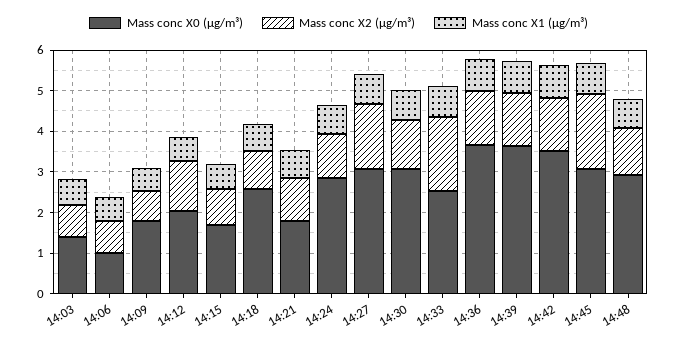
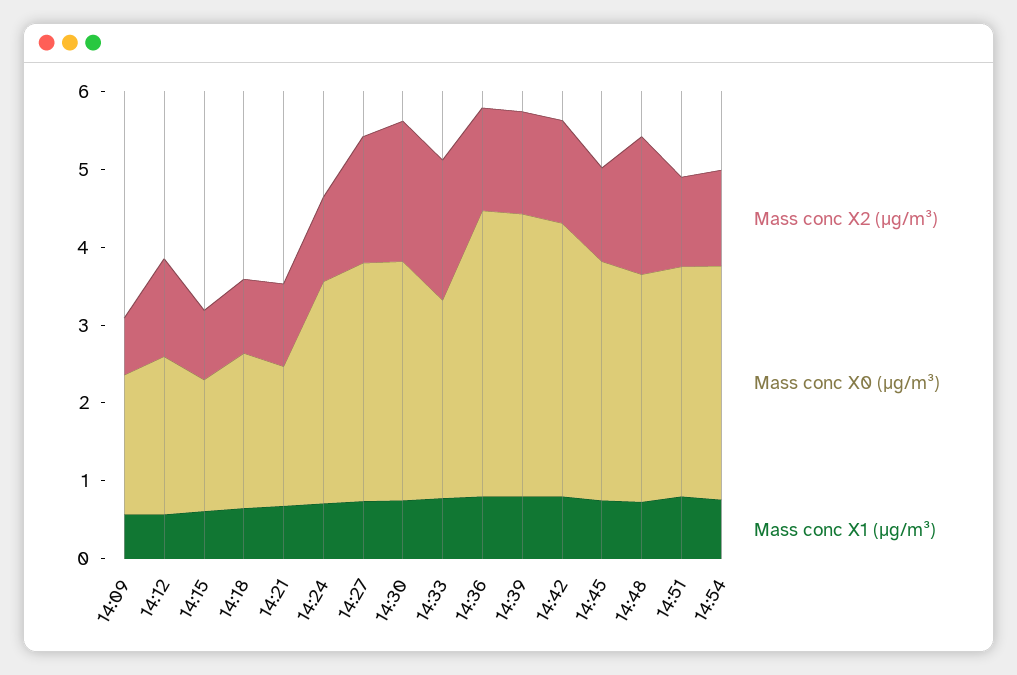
Mass conc X0 (μg/m³), 14:03: 1.4 -> none
Mass conc X2 (μg/m³), 14:03: 0.8 -> none
Mass conc X1 (μg/m³), 14:03: 0.6 -> none
Mass conc X0 (μg/m³), 14:06: 1 -> none
Mass conc X2 (μg/m³), 14:06: 0.8 -> none
Mass conc X1 (μg/m³), 14:06: 0.6 -> none
Mass conc X0 (μg/m³), 14:18: 2.6 -> 2
Mass conc X2 (μg/m³), 14:30: 1.2 -> 1.8
Mass conc X2 (μg/m³), 14:45: 1.8 -> 1.2
Mass conc X2 (μg/m³), 14:48: 1.2 -> 1.8
Mass conc X2 (μg/m³), 14:51: none -> 1.2
Mass conc X0 (μg/m³), 14:51: none -> 3
Mass conc X1 (μg/m³), 14:51: none -> 0.8
Mass conc X2 (μg/m³), 14:54: none -> 1.2
Mass conc X0 (μg/m³), 14:54: none -> 3
Mass conc X1 (μg/m³), 14:54: none -> 0.8

